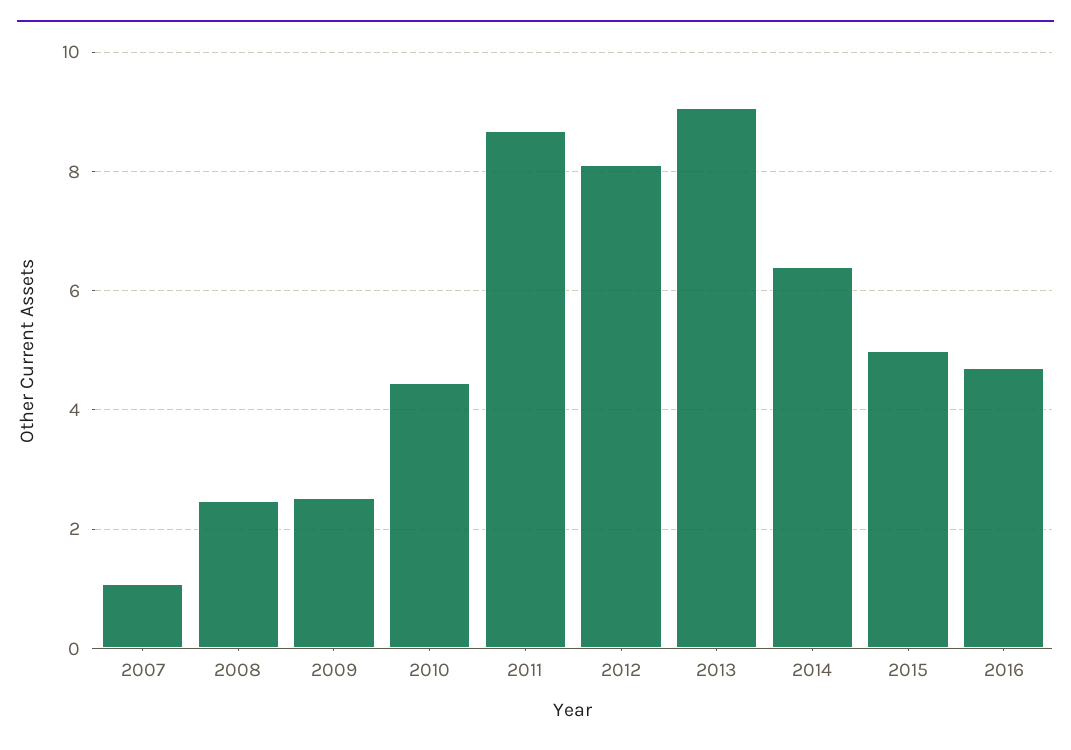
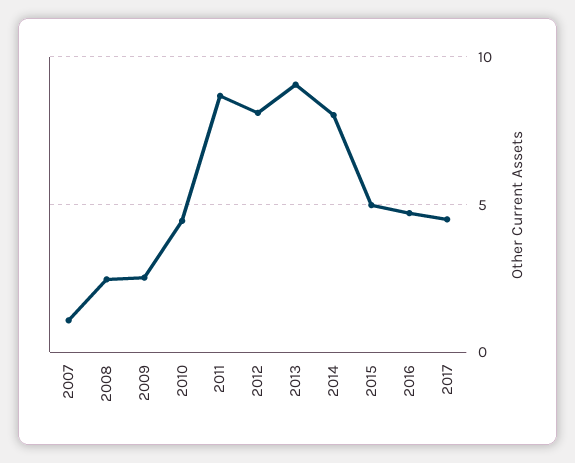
2014: 6.4 -> 8
2017: none -> 4.5

